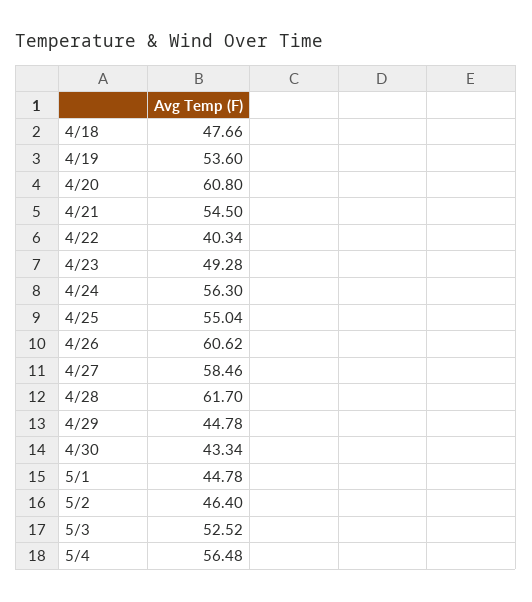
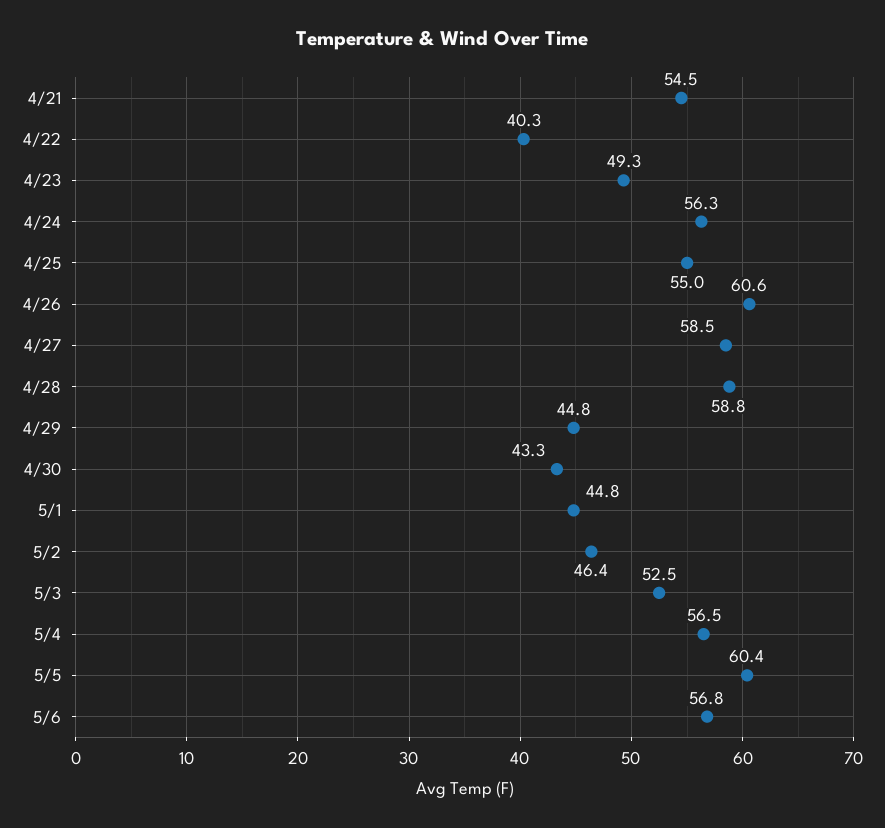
4/18: 47.66 -> none
4/19: 53.6 -> none
4/20: 60.8 -> none
4/28: 61.7 -> 58.8
5/5: none -> 60.4
5/6: none -> 56.8

